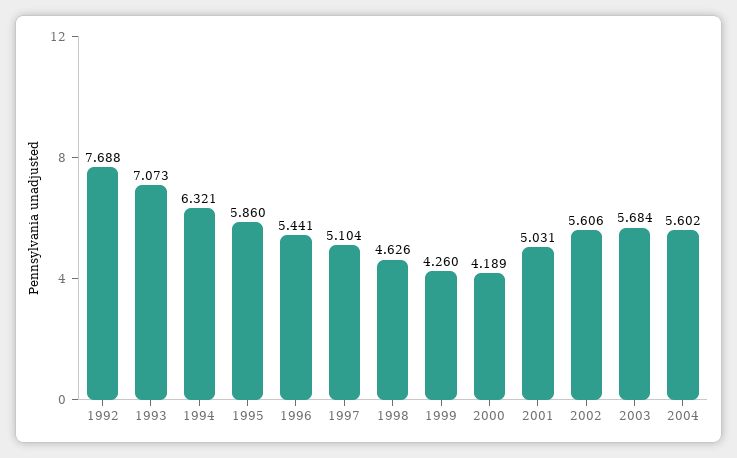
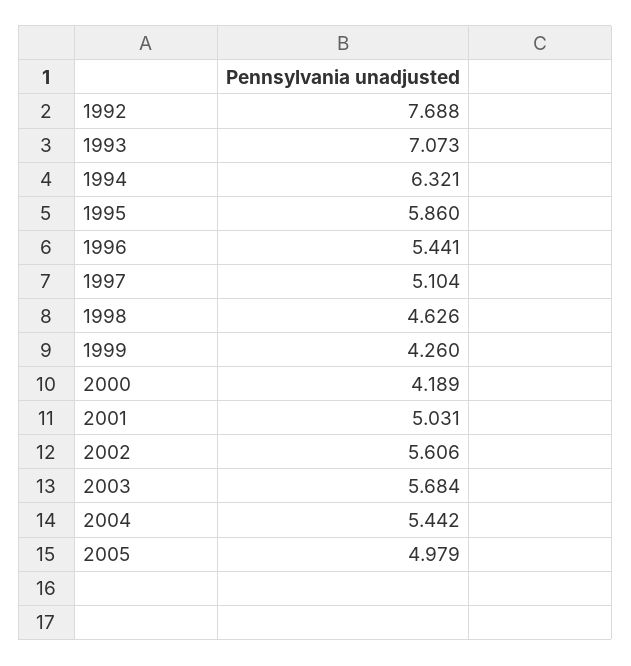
2004: 5.602 -> 5.442
2005: none -> 4.979

